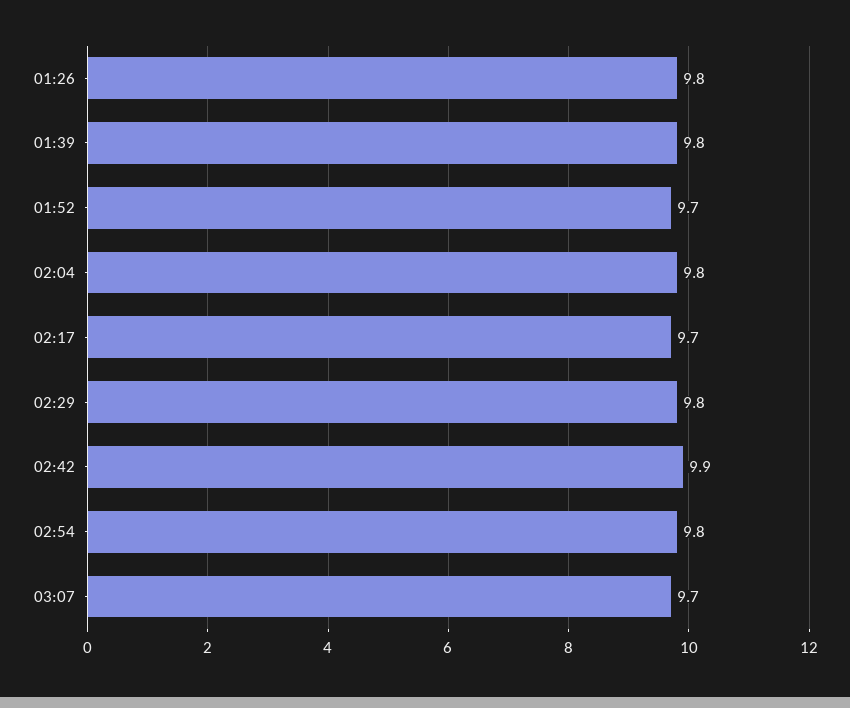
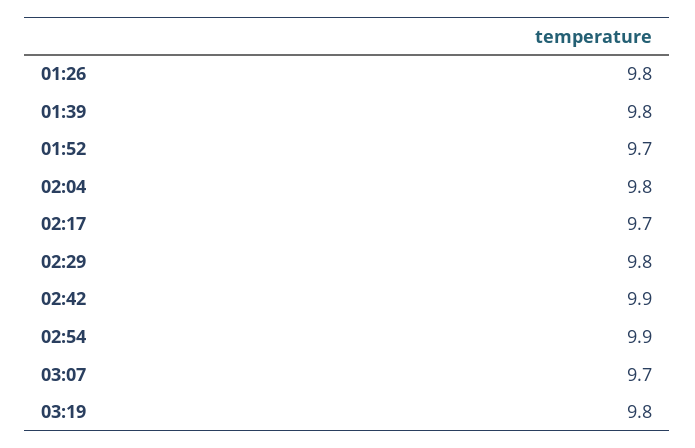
02:54: 9.8 -> 9.9
03:19: none -> 9.8

